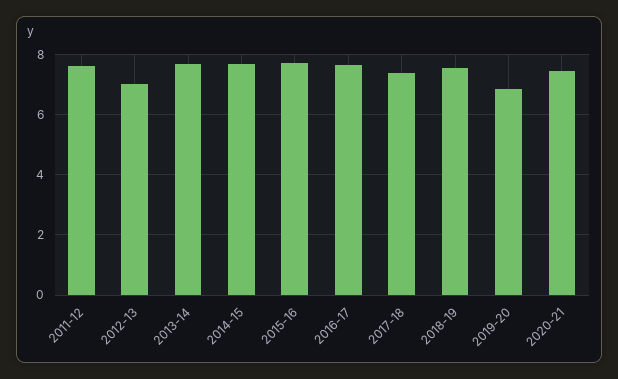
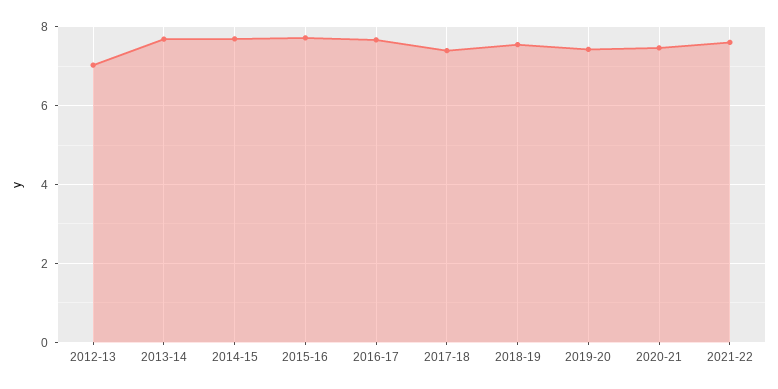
2011-12: 7.6 -> none
2019-20: 6.8 -> 7.4
2021-22: none -> 7.6

